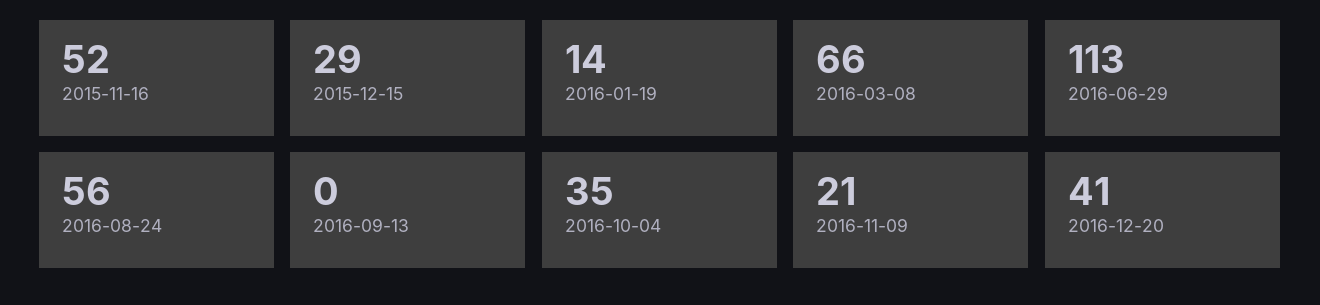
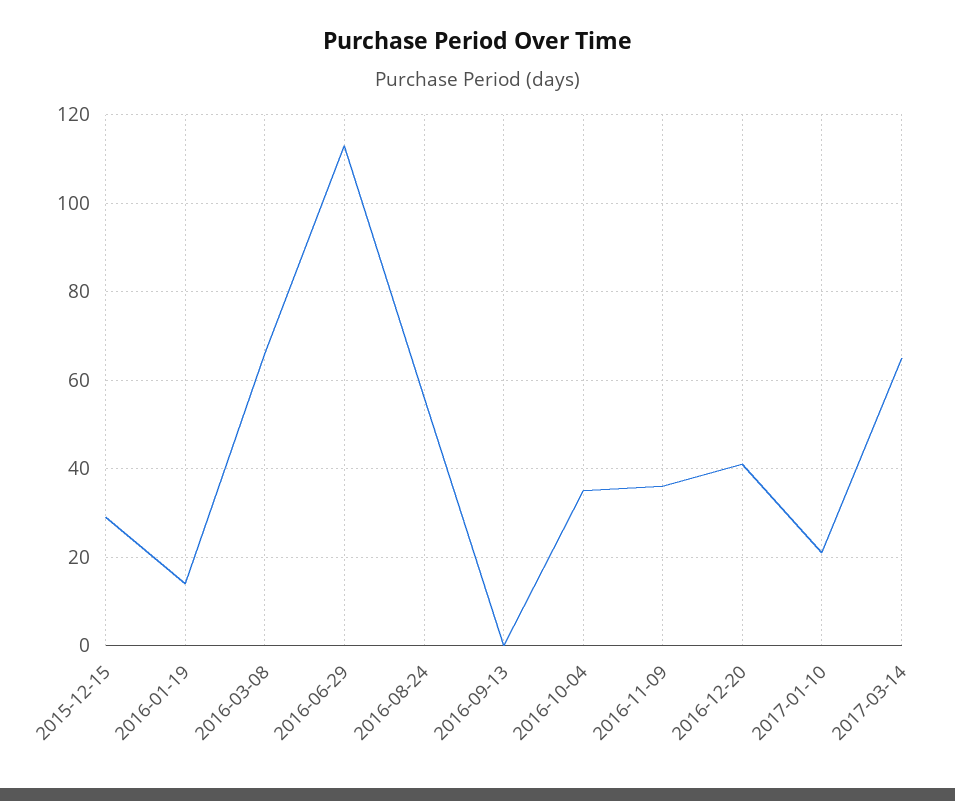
2015-11-16: 52 -> none
2016-11-09: 21 -> 35
2017-01-10: none -> 20
2017-03-14: none -> 65

